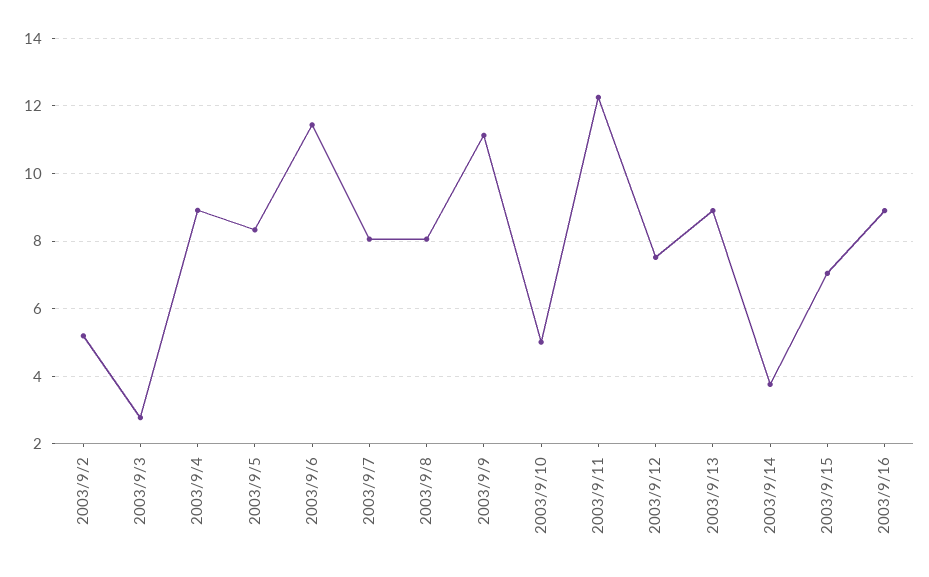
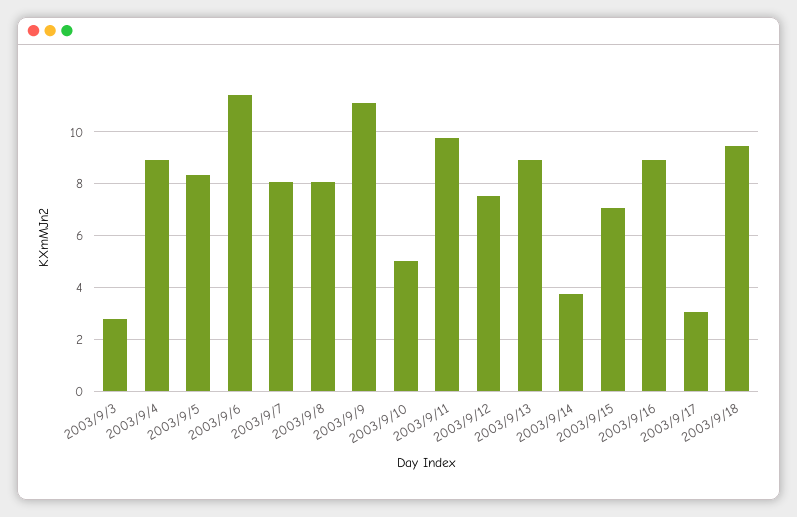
2003/9/2: 5.2 -> none
2003/9/11: 12.2 -> 9.75
2003/9/17: none -> 3
2003/9/18: none -> 9.5

